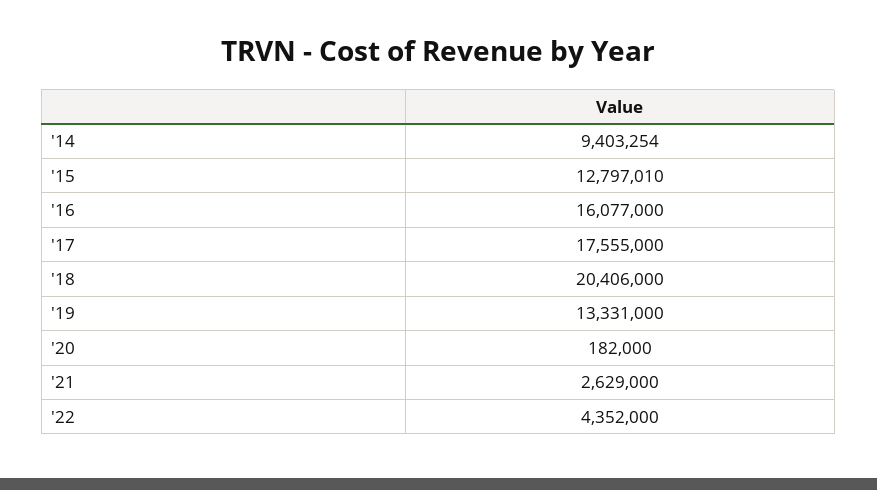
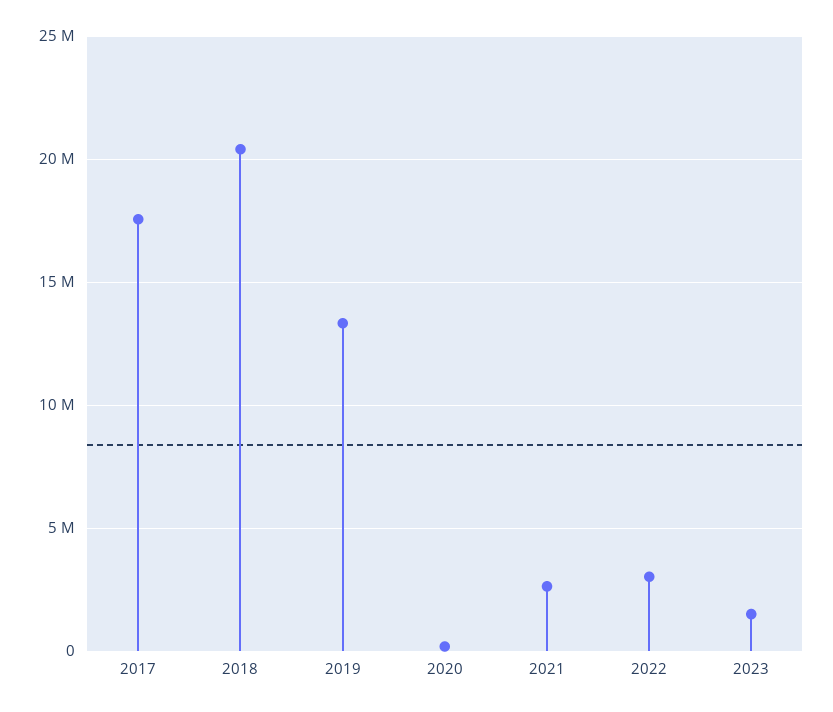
'14: 9403254 -> none
'15: 12797010 -> none
'16: 16077000 -> none
'22: 4352000 -> 3000000
2023: none -> 1500000

